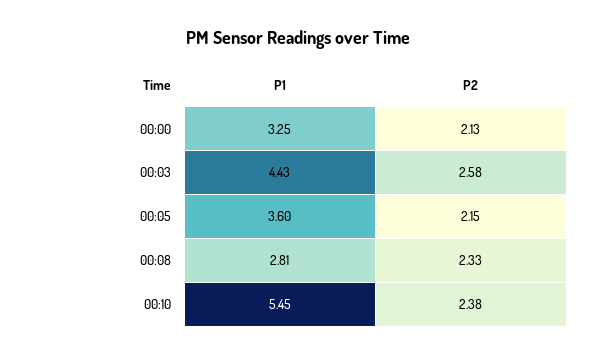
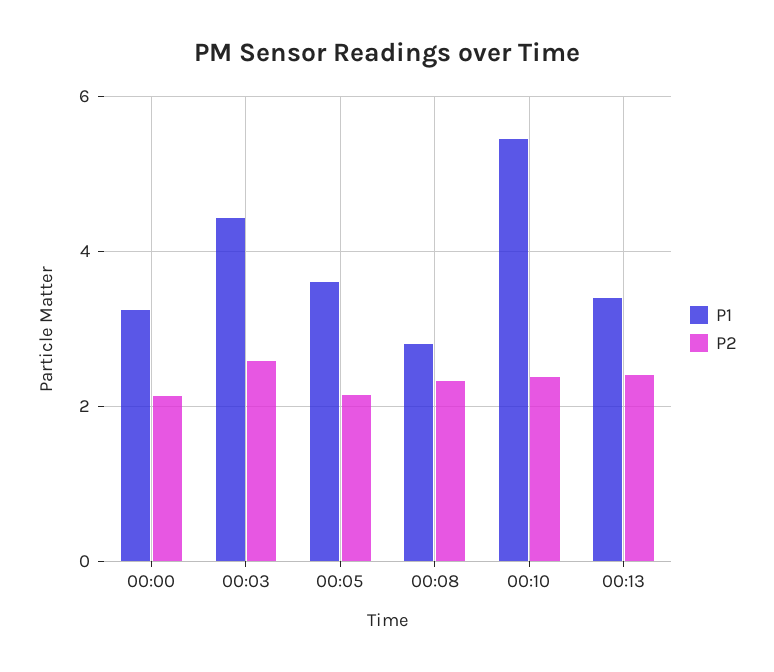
P1, 00:13: none -> 3.4
P2, 00:13: none -> 2.4

